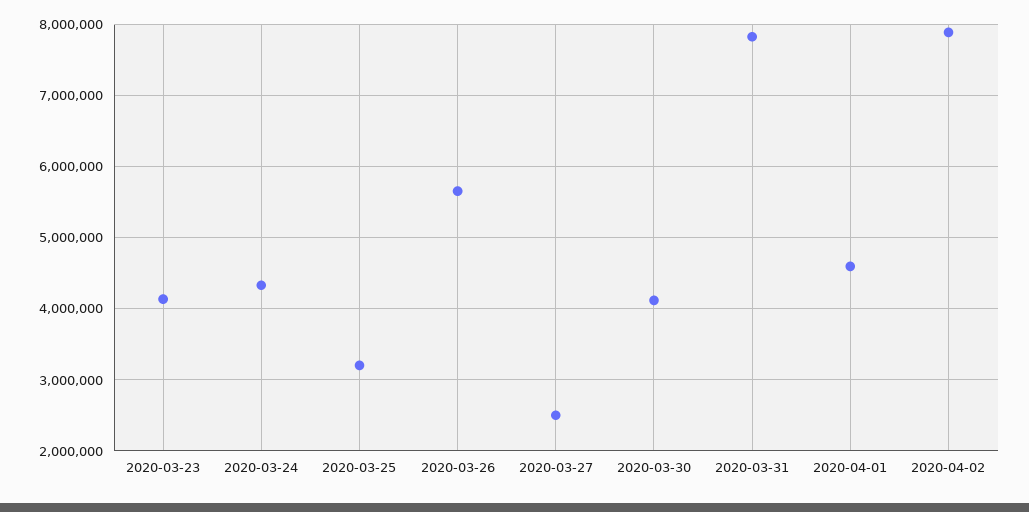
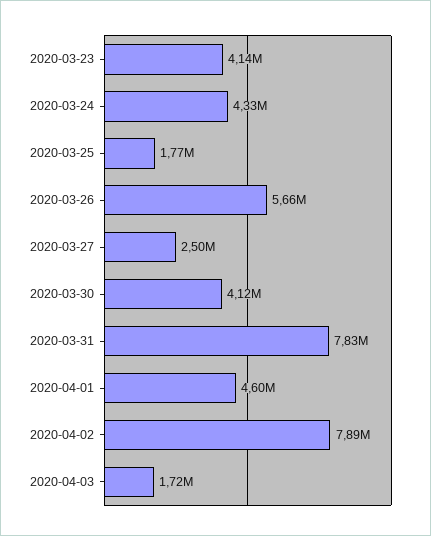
2020-03-25: 3200000 -> 1770000
2020-04-03: none -> 1720000

